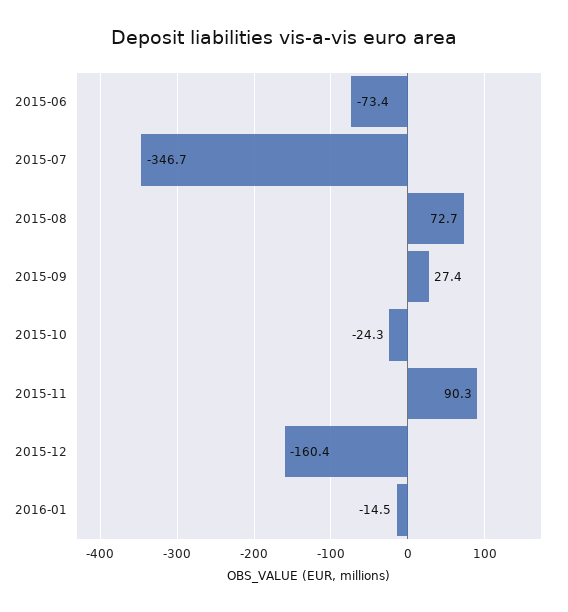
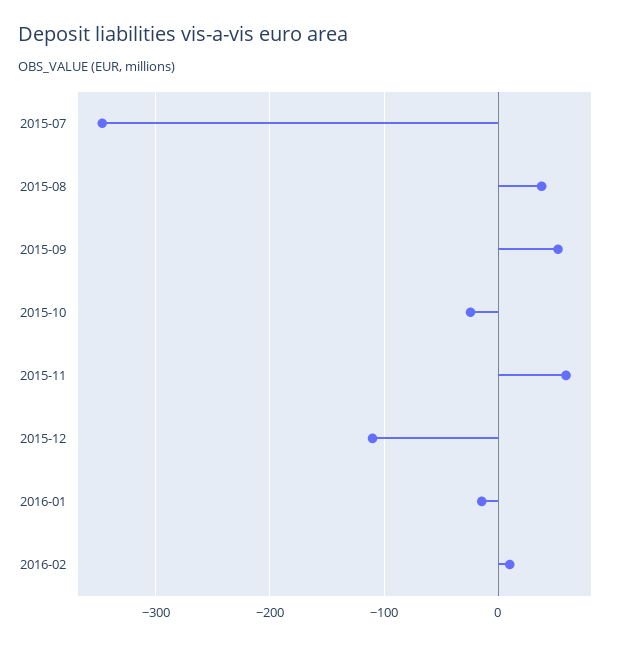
2015-06: -73.4 -> none
2015-08: 72.7 -> 40
2015-09: 27.4 -> 50
2015-11: 90.3 -> 60
2015-12: -160.4 -> -110
2016-02: none -> 10

